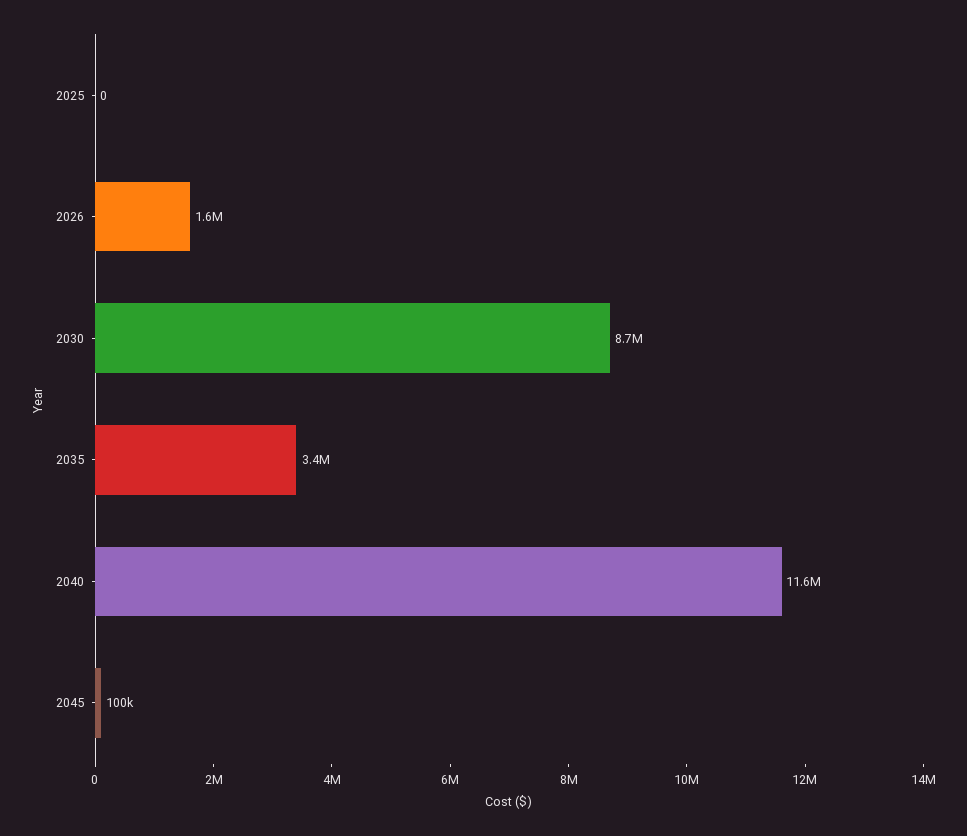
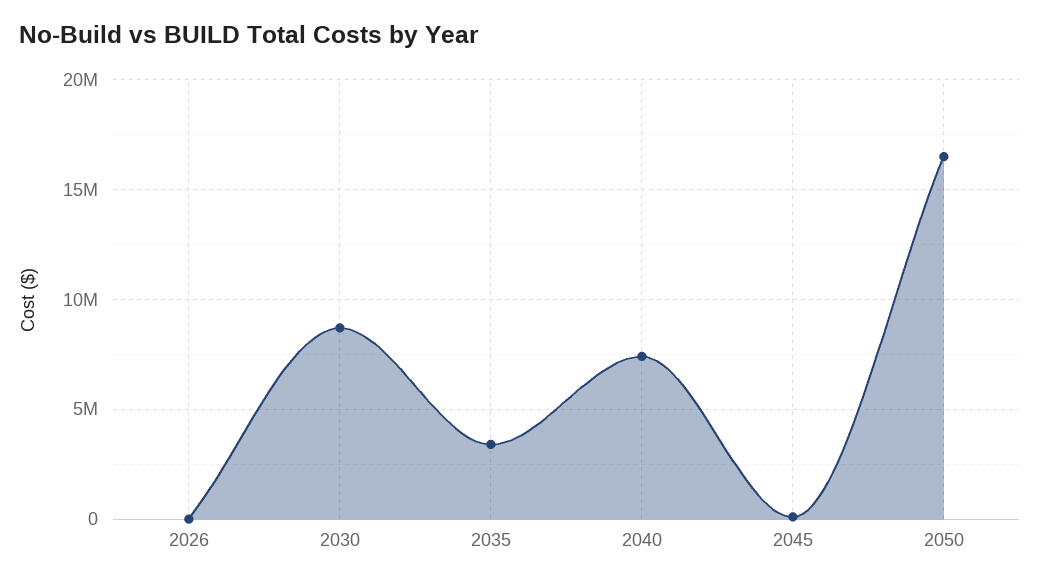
2025: 0 -> none
2026: 1600000 -> 0
2040: 11600000 -> 7500000
2050: none -> 16500000

